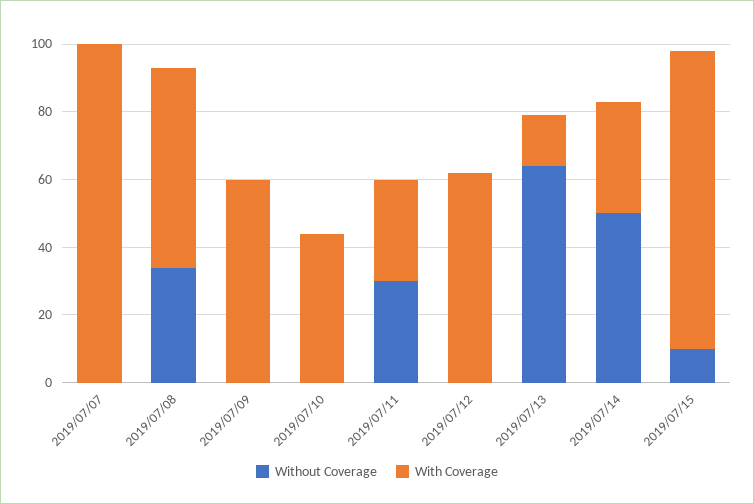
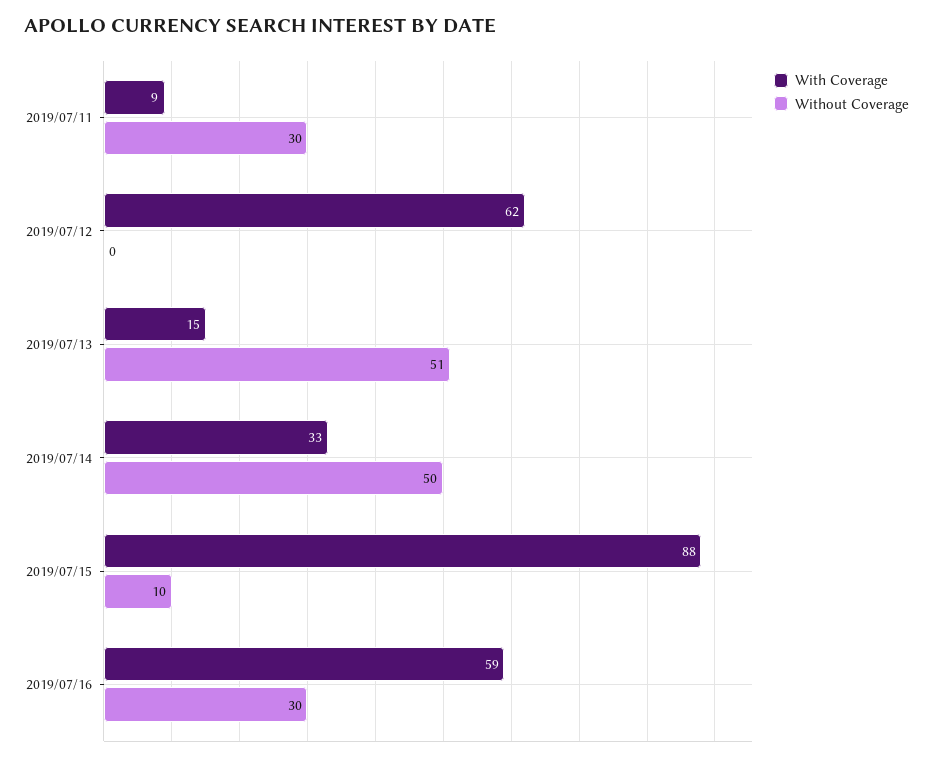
Without Coverage, 2019/07/07: 0 -> none
With Coverage, 2019/07/07: 100 -> none
Without Coverage, 2019/07/08: 35 -> none
With Coverage, 2019/07/08: 60 -> none
Without Coverage, 2019/07/09: 0 -> none
With Coverage, 2019/07/09: 60 -> none
Without Coverage, 2019/07/10: 0 -> none
With Coverage, 2019/07/10: 45 -> none
With Coverage, 2019/07/11: 30 -> 9
Without Coverage, 2019/07/13: 65 -> 51
With Coverage, 2019/07/16: none -> 59
Without Coverage, 2019/07/16: none -> 30

